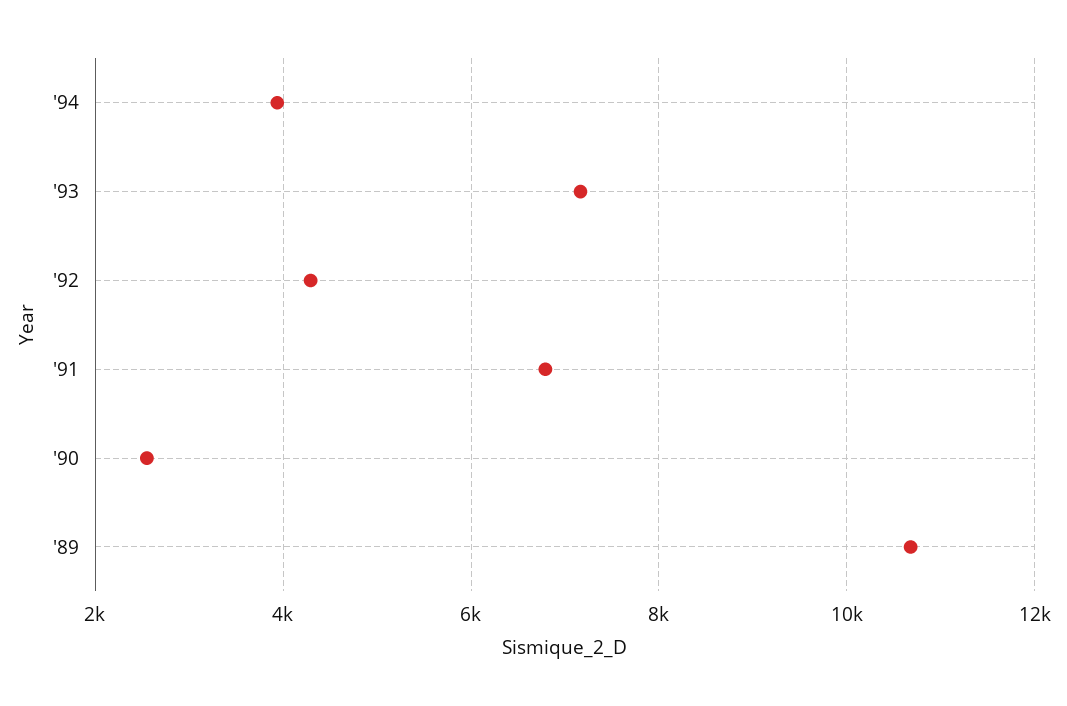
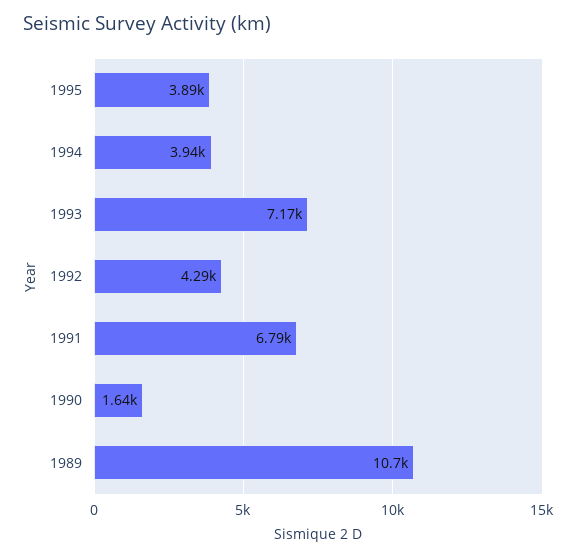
'90: 2600 -> 1640
1995: none -> 3890

